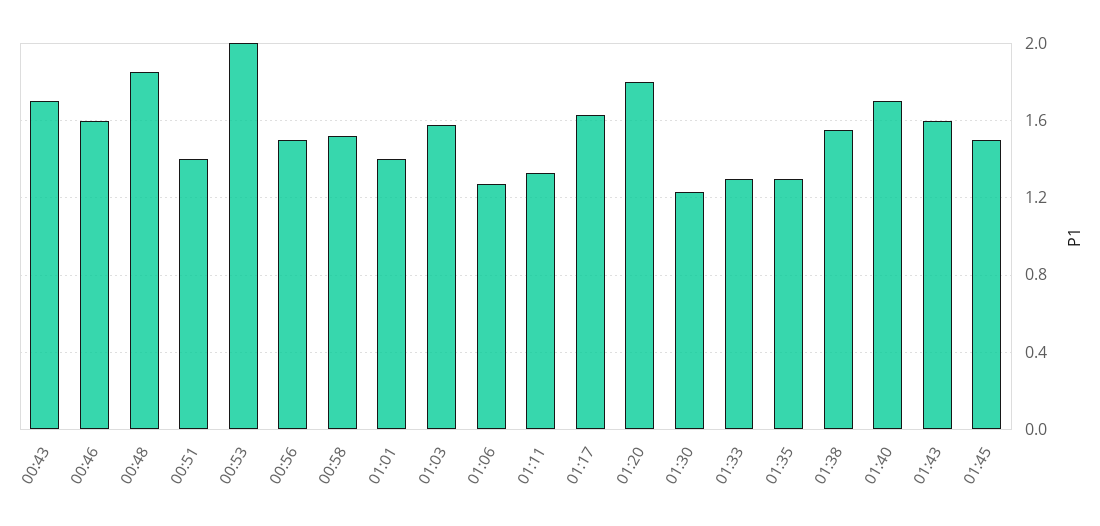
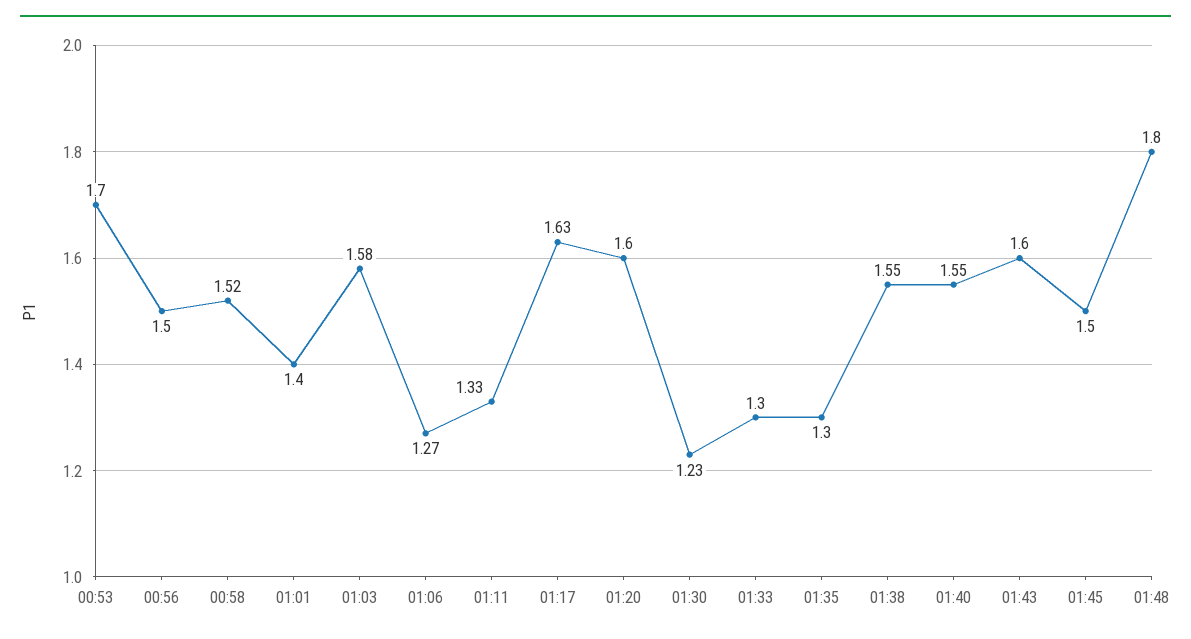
00:43: 1.7 -> none
00:46: 1.6 -> none
00:48: 1.85 -> none
00:51: 1.4 -> none
00:53: 2 -> 1.7
01:20: 1.8 -> 1.6
01:40: 1.7 -> 1.55
01:48: none -> 1.8

